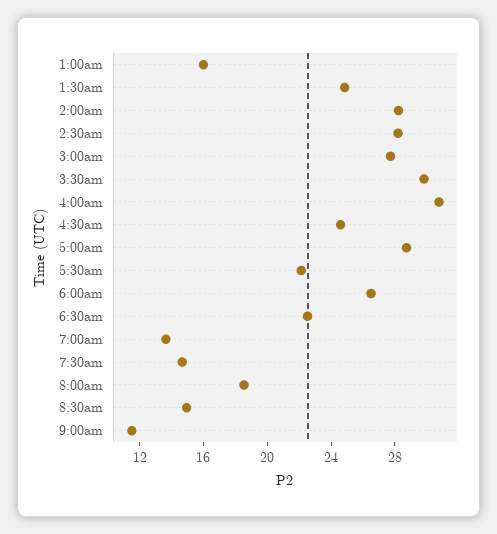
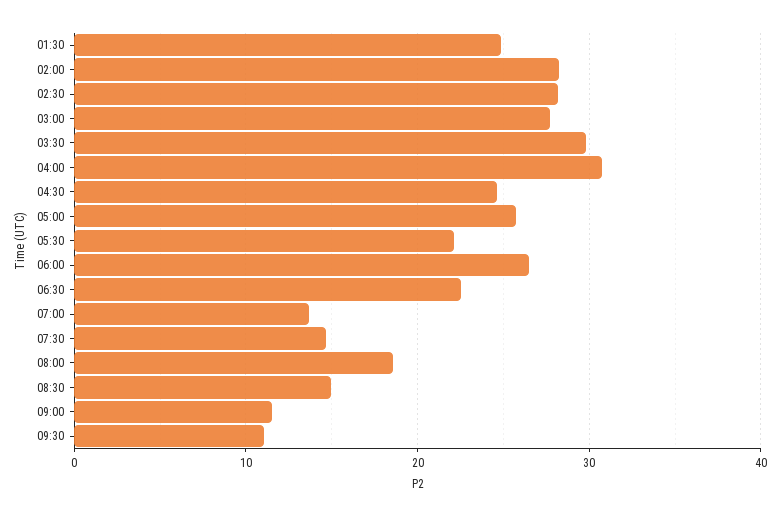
1:00am: 16 -> none
5:00am: 29 -> 26
09:30: none -> 11

